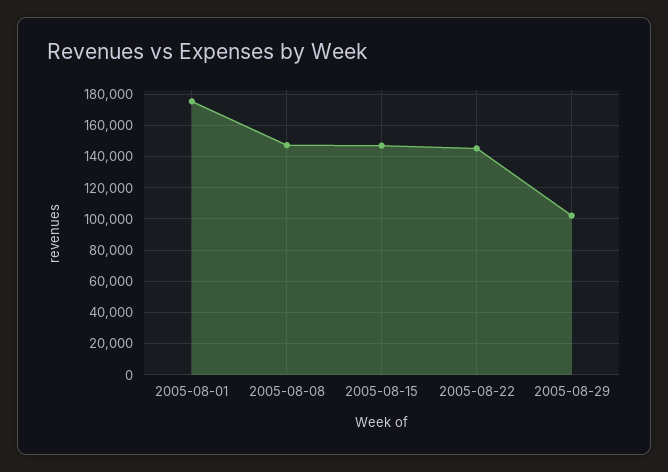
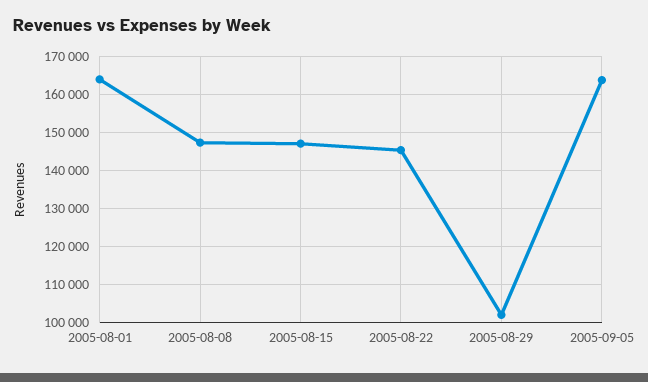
2005-08-01: 175000 -> 164000
2005-09-05: none -> 164000

